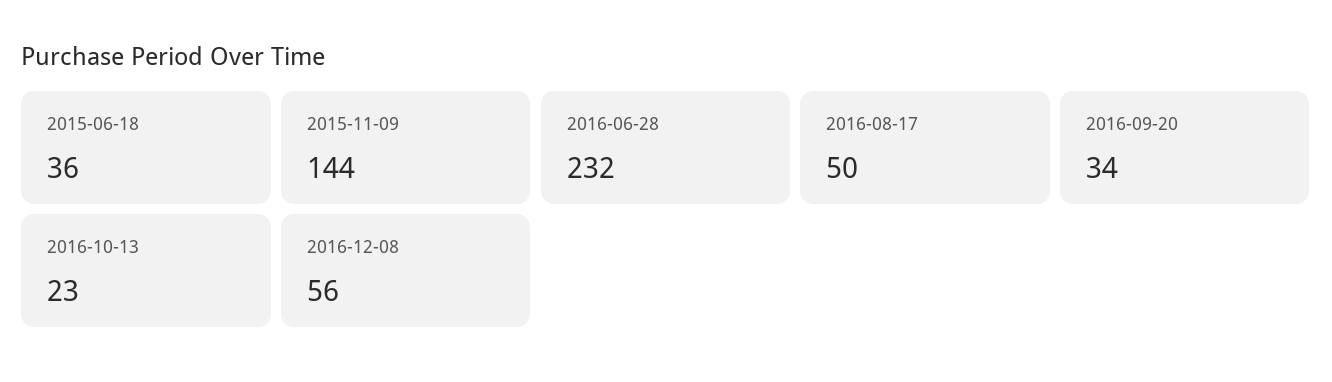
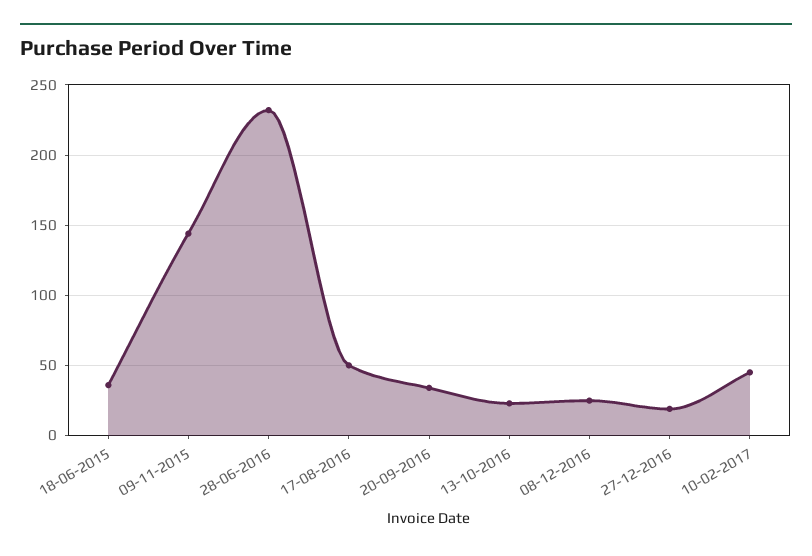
2016-12-08: 56 -> 25
27-12-2016: none -> 20
10-02-2017: none -> 45

